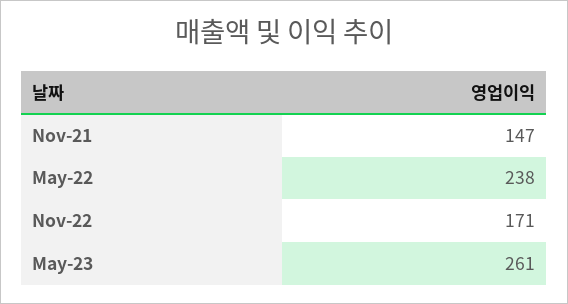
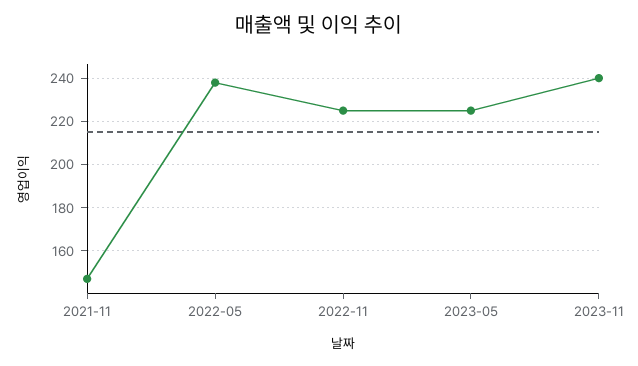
Nov-22: 171 -> 225
May-23: 261 -> 225
2023-11: none -> 240

